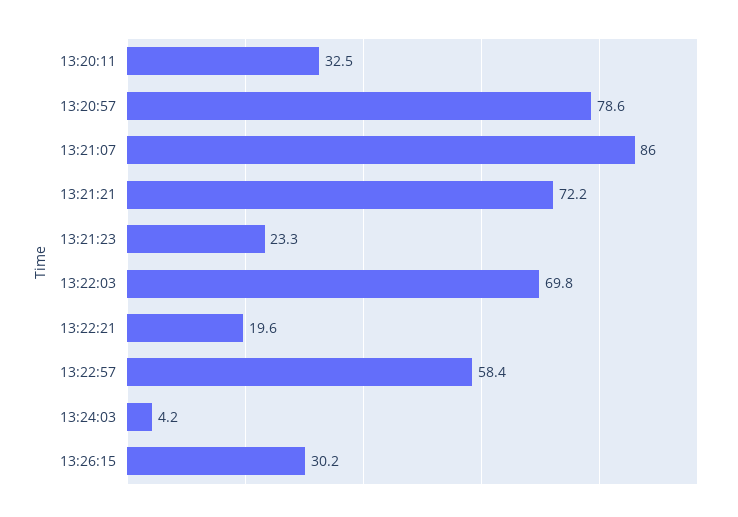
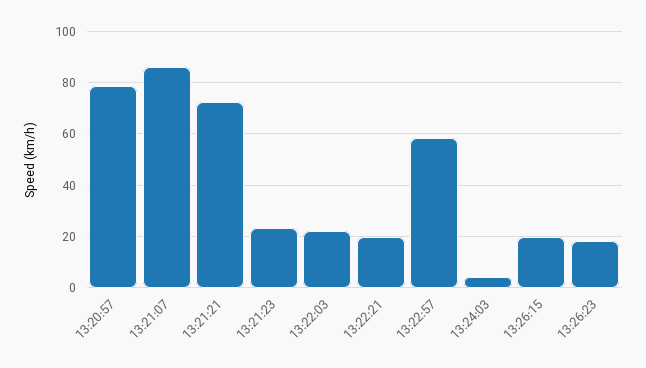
13:20:11: 32.5 -> none
13:22:03: 69.8 -> 22.5
13:26:15: 30.2 -> 20
13:26:23: none -> 17.5

